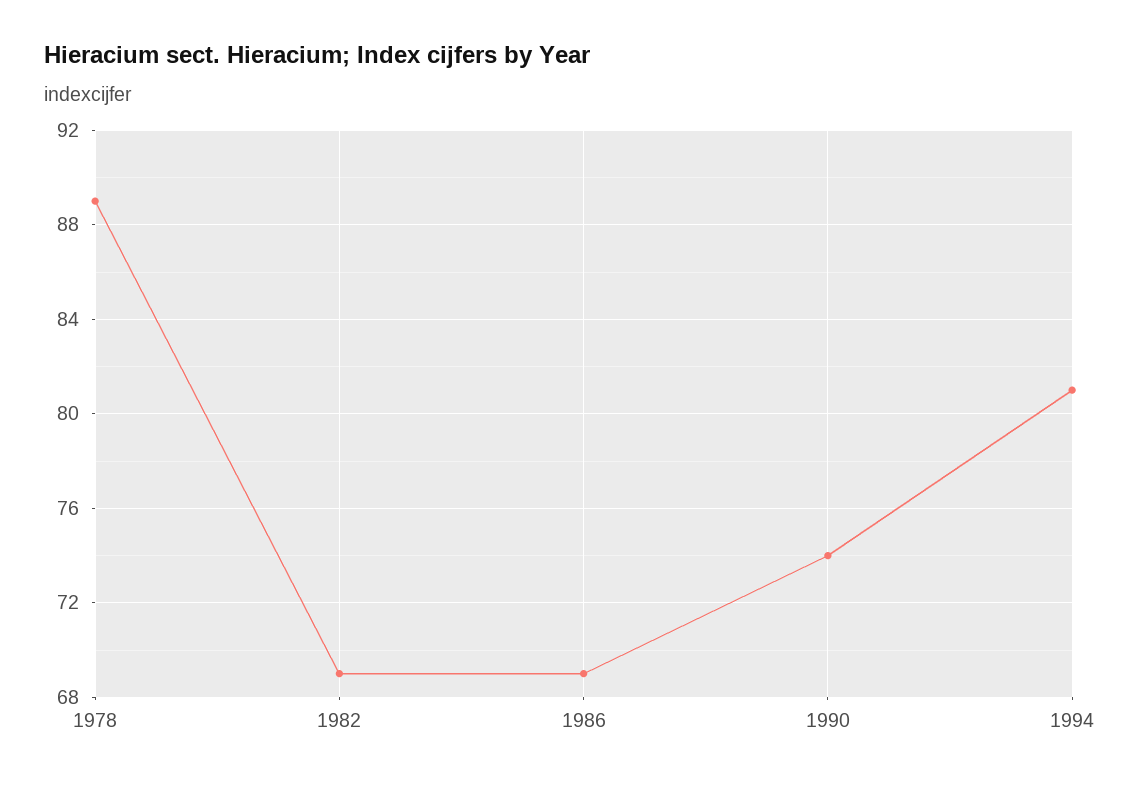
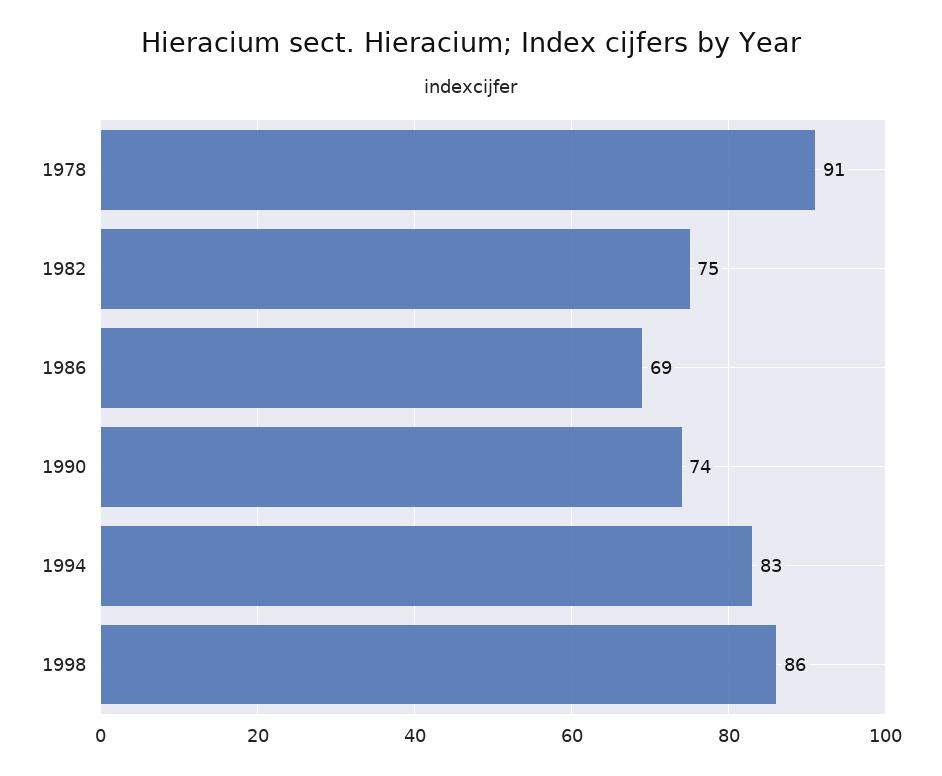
1978: 89 -> 91
1982: 69 -> 75
1994: 81 -> 83
1998: none -> 86

